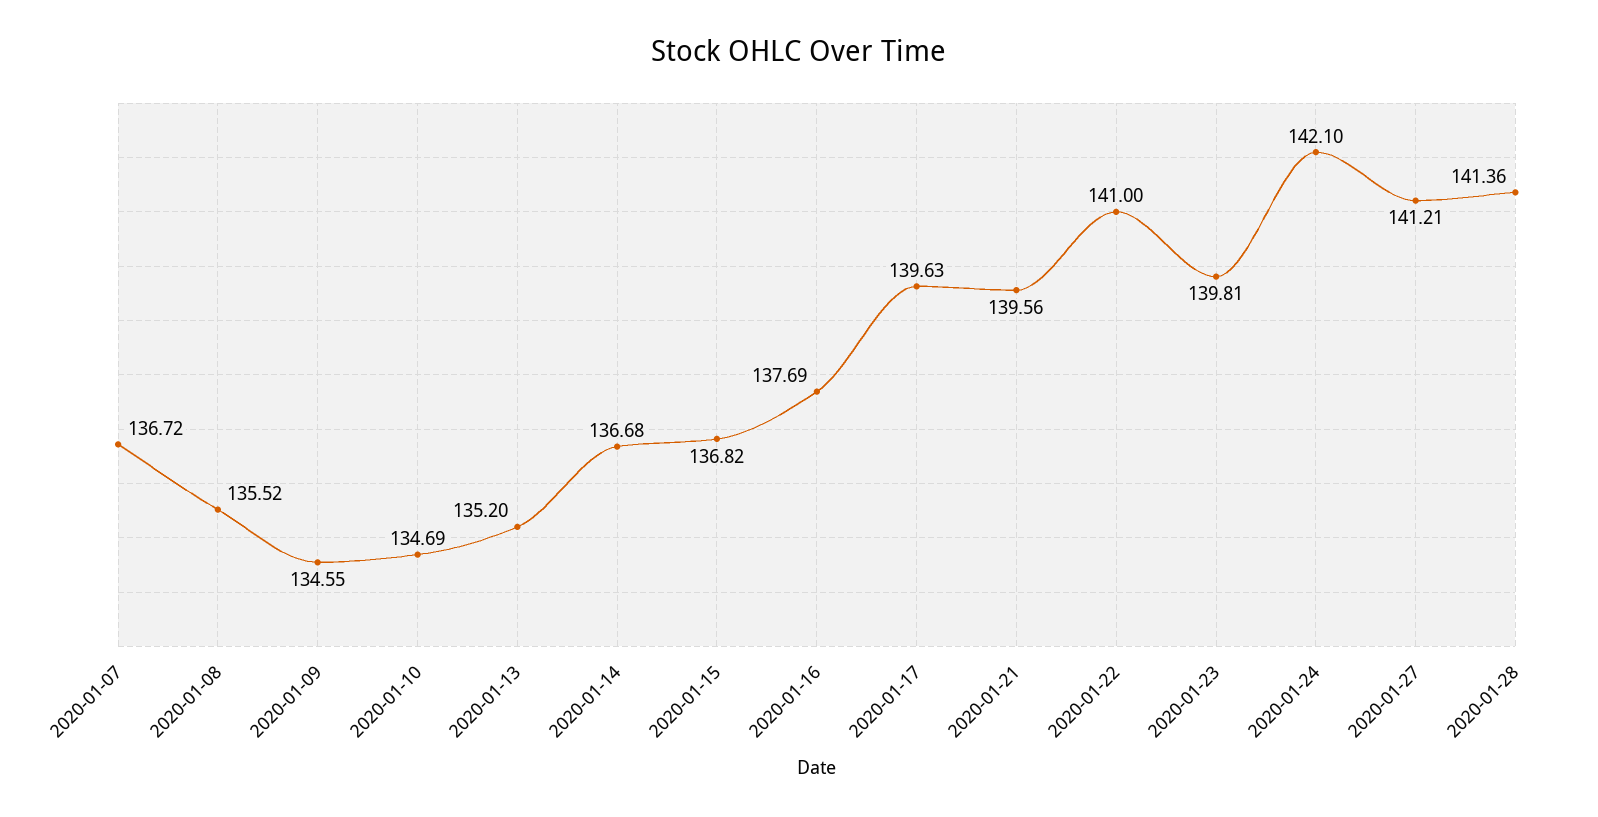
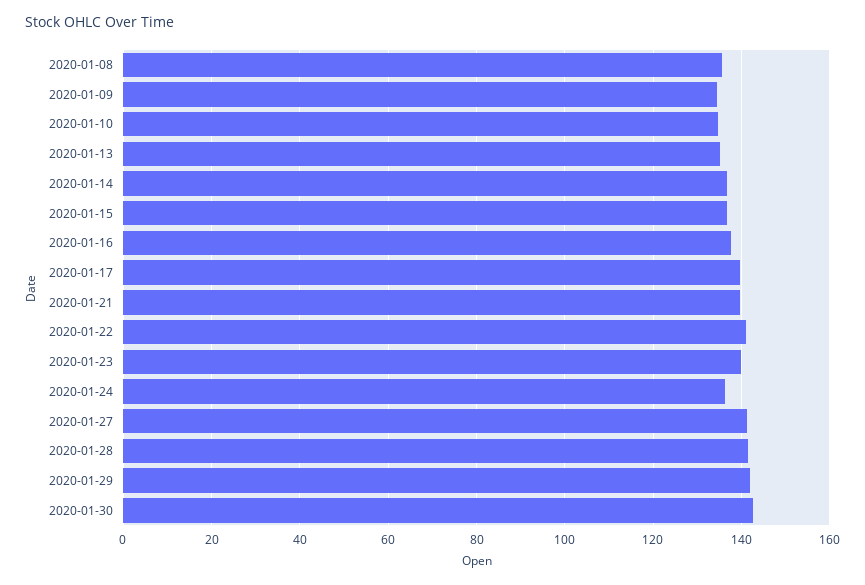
2020-01-07: 136.72 -> none
2020-01-24: 142.1 -> 136
2020-01-29: none -> 142
2020-01-30: none -> 142

